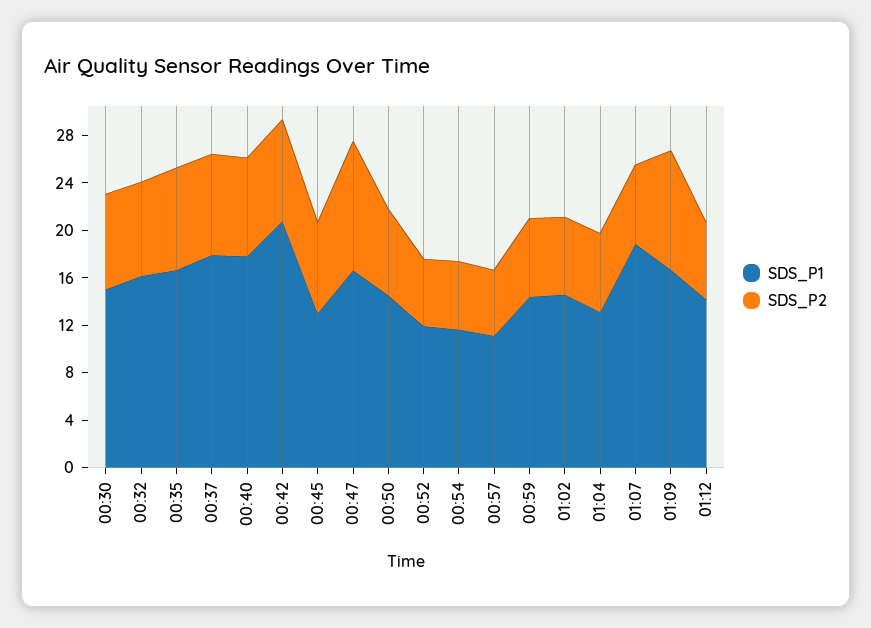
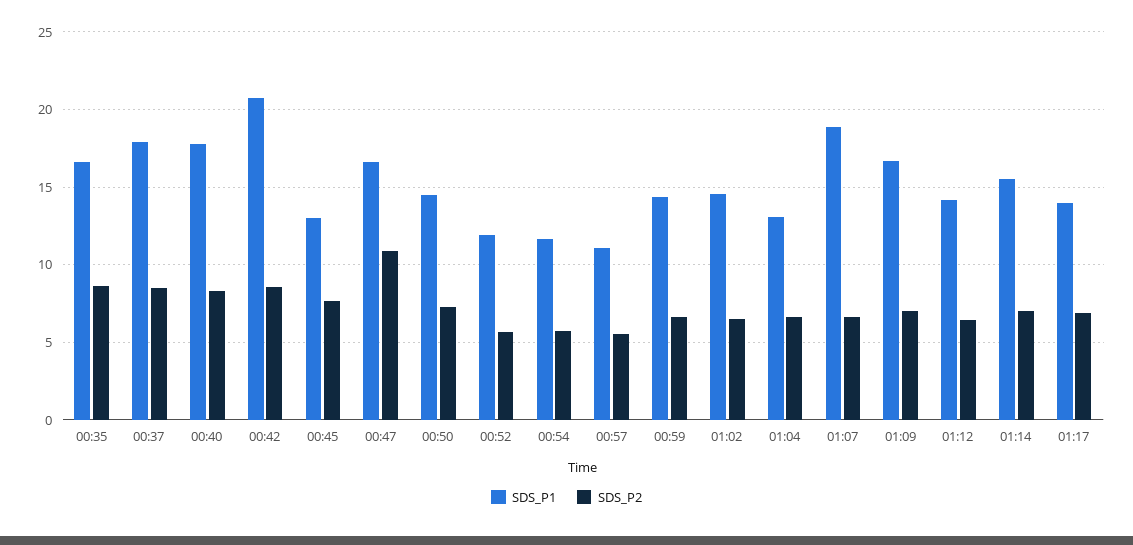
SDS_P1, 00:30: 15 -> none
SDS_P2, 00:30: 8 -> none
SDS_P1, 00:32: 16 -> none
SDS_P2, 00:32: 8 -> none
SDS_P2, 01:09: 10 -> 7
SDS_P1, 01:14: none -> 15.5
SDS_P2, 01:14: none -> 7
SDS_P1, 01:17: none -> 14
SDS_P2, 01:17: none -> 7

